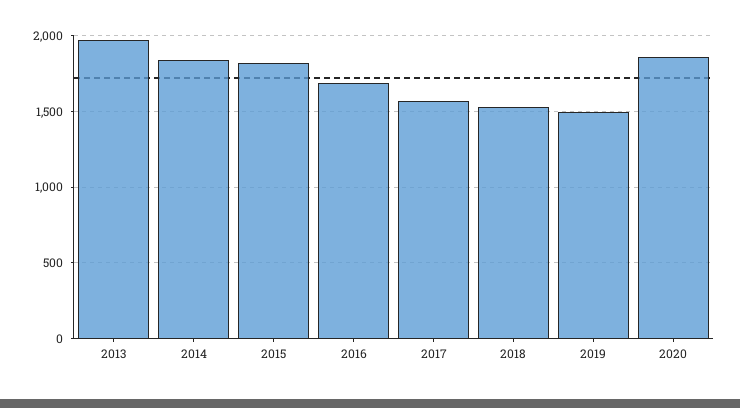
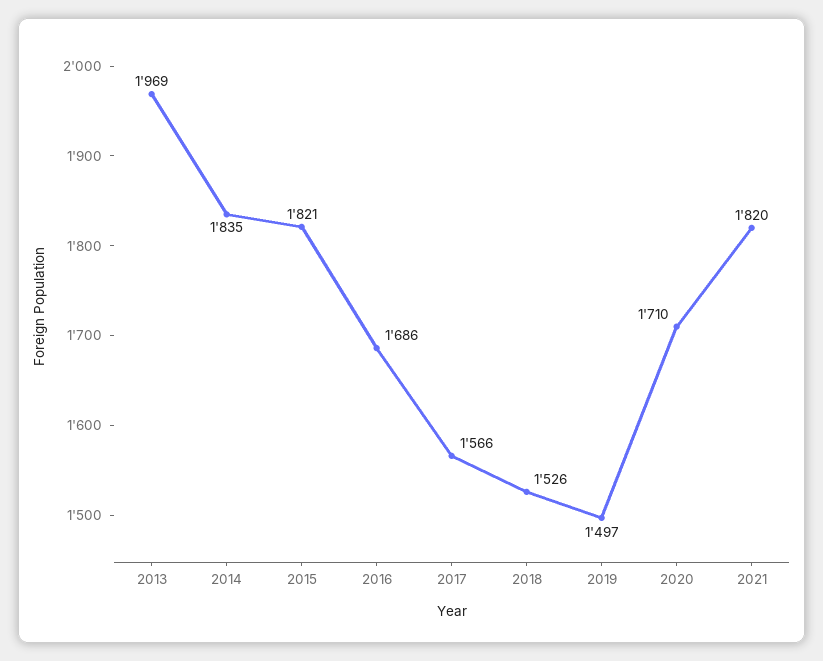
2020: 1850 -> 1710
2021: none -> 1820

